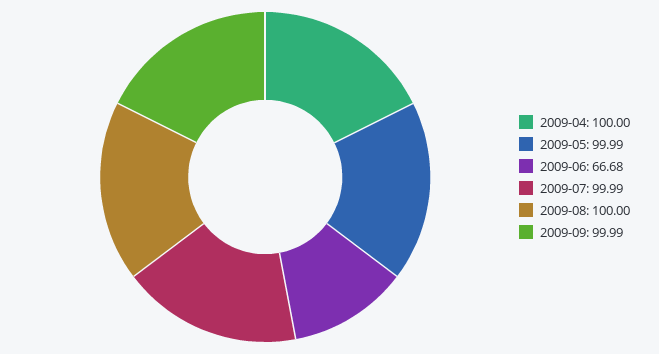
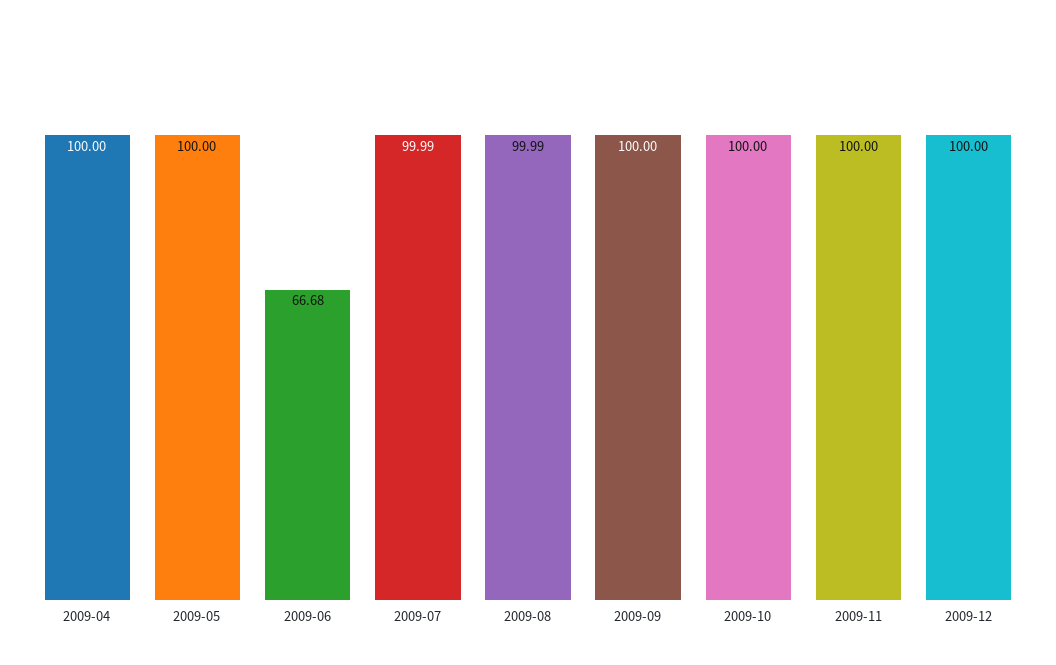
2009-05: 99.99 -> 100
2009-08: 100 -> 99.99
2009-09: 99.99 -> 100
2009-10: none -> 100
2009-11: none -> 100
2009-12: none -> 100

